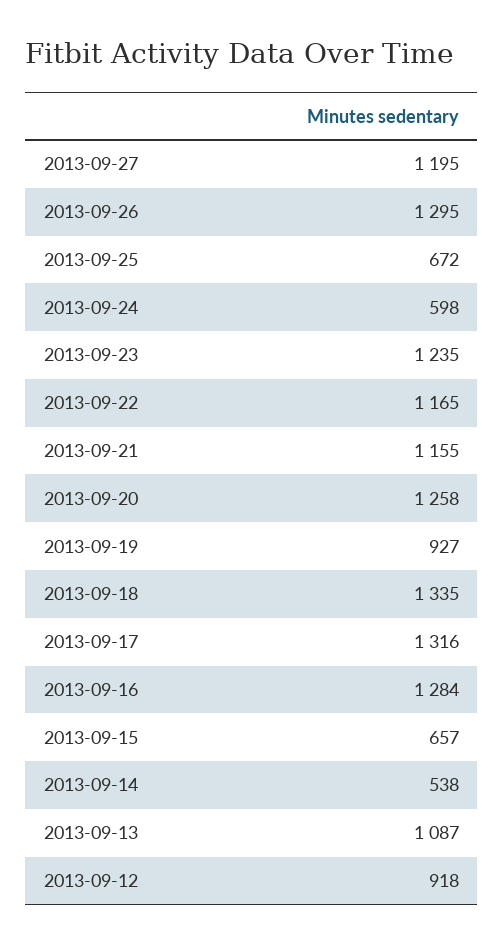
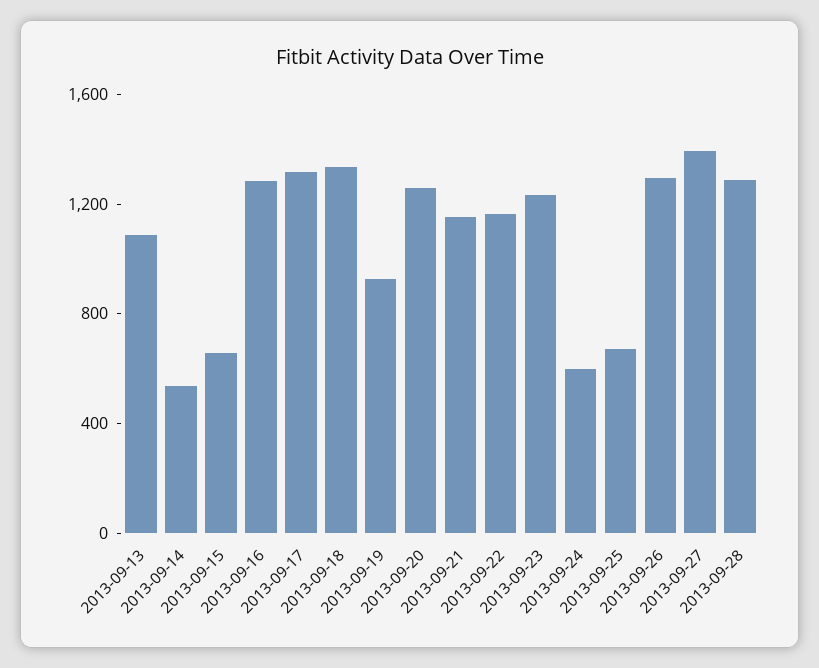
2013-09-27: 1195 -> 1400
2013-09-12: 918 -> none
2013-09-28: none -> 1300

